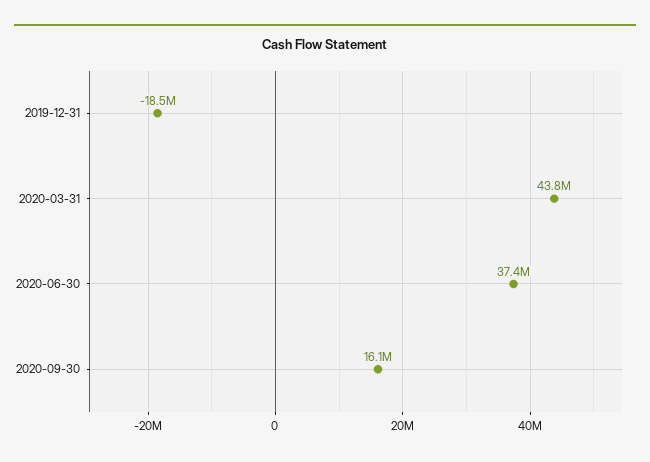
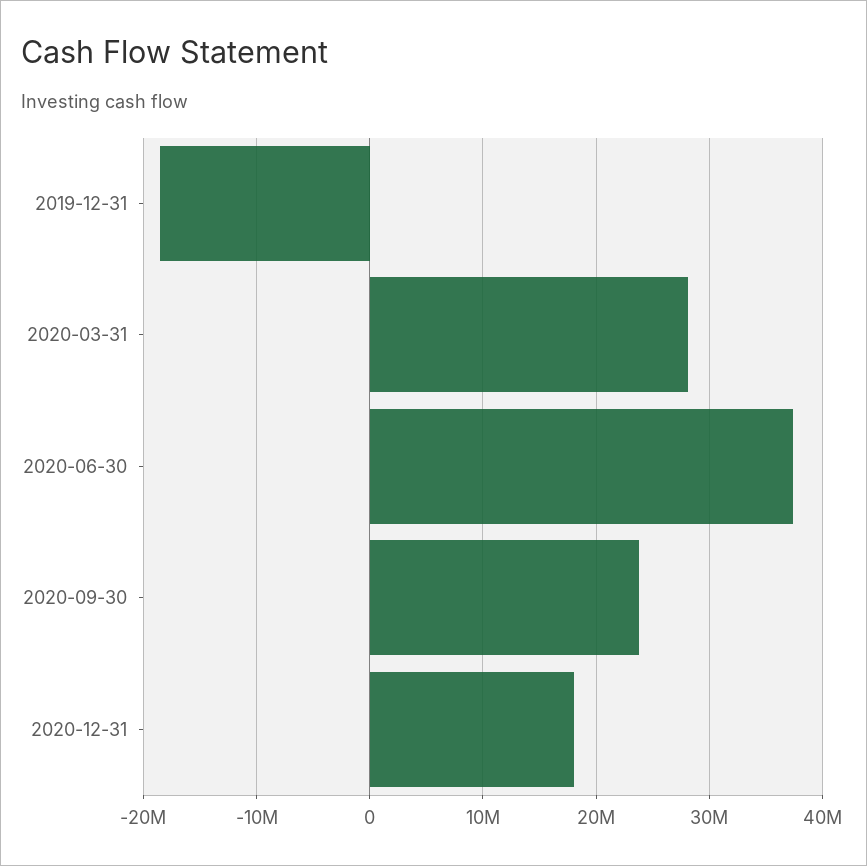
2020-03-31: 43800000 -> 28000000
2020-09-30: 16100000 -> 24000000
2020-12-31: none -> 18000000

